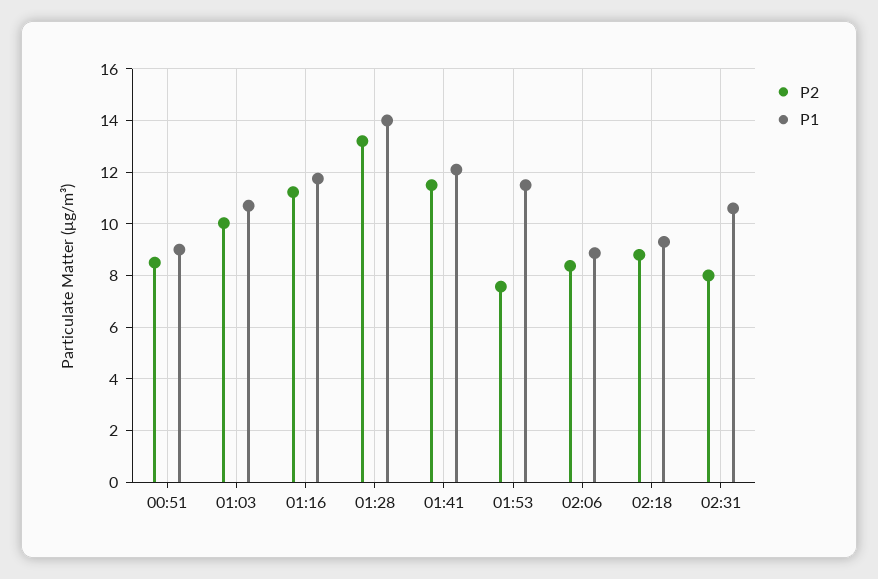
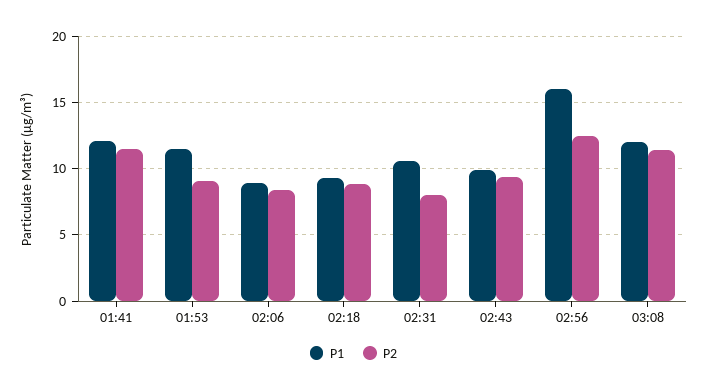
P2, 00:51: 8.5 -> none
P1, 00:51: 9 -> none
P2, 01:03: 10 -> none
P1, 01:03: 10.75 -> none
P2, 01:16: 11.25 -> none
P1, 01:16: 11.75 -> none
P2, 01:28: 13.25 -> none
P1, 01:28: 14 -> none
P2, 01:53: 7.5 -> 9
P1, 02:43: none -> 10
P2, 02:43: none -> 9.5
P1, 02:56: none -> 16
P2, 02:56: none -> 12.5
P1, 03:08: none -> 12
P2, 03:08: none -> 11.5

